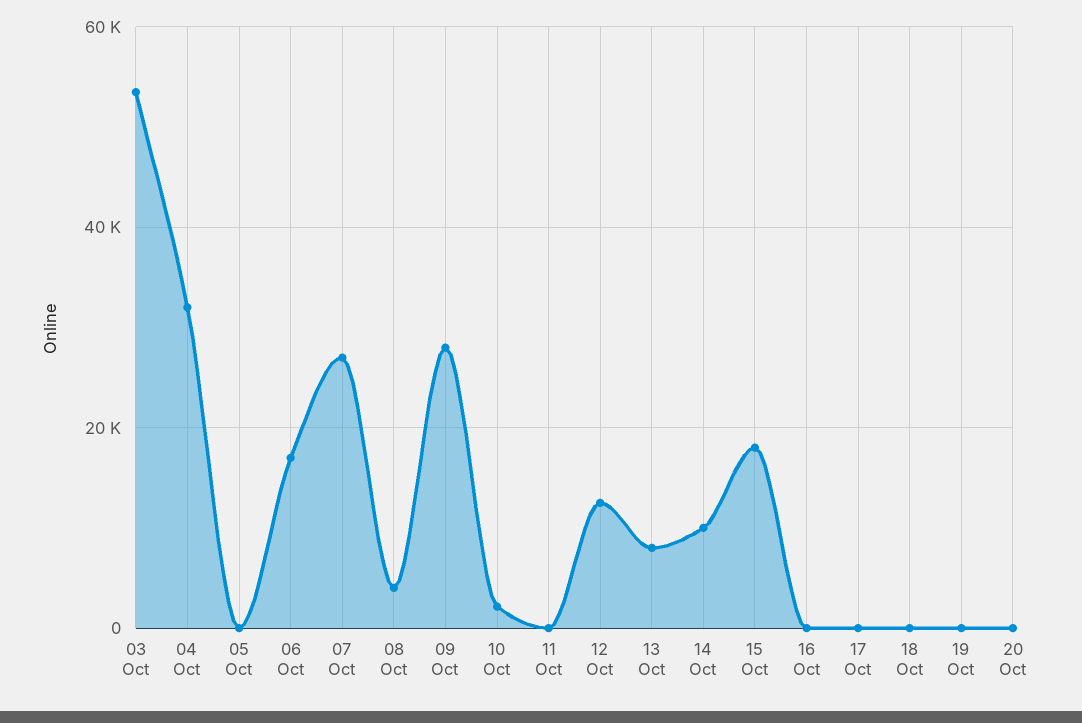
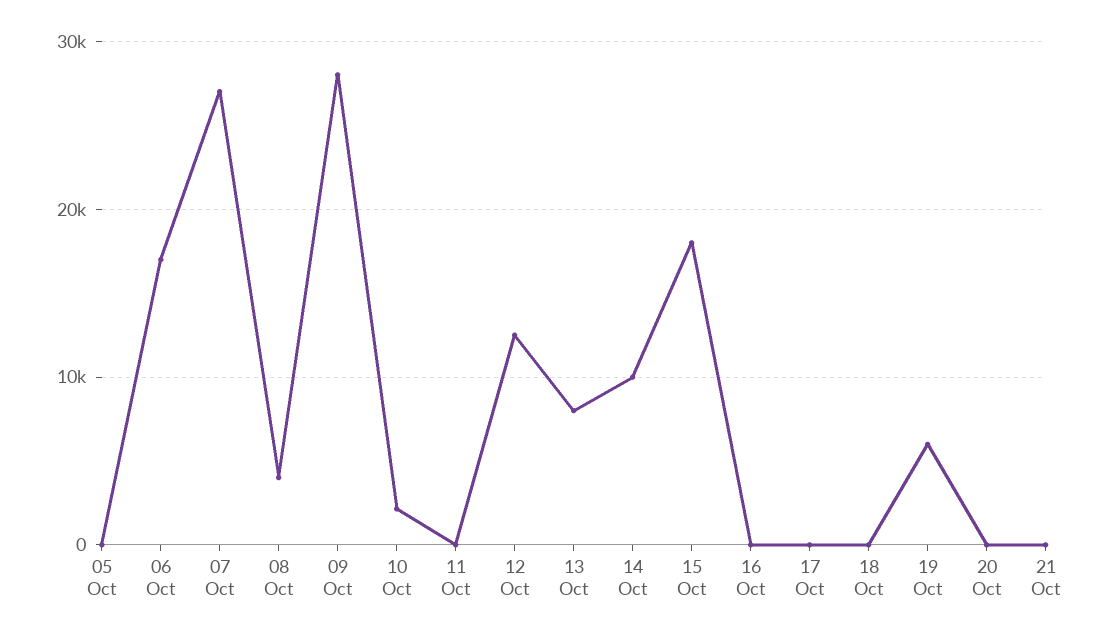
03 Oct: 54000 -> none
04 Oct: 32000 -> none
19 Oct: 0 -> 6000
21 Oct: none -> 0

